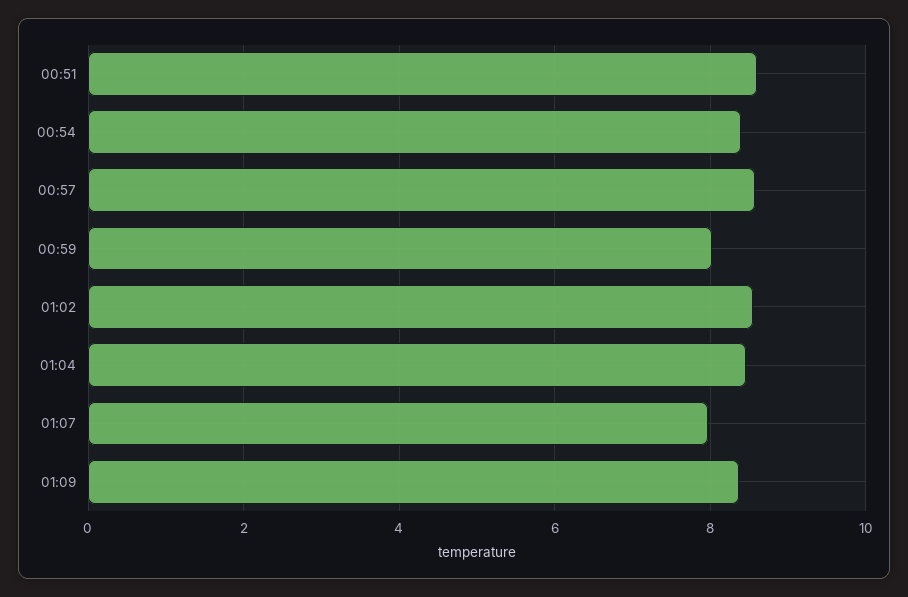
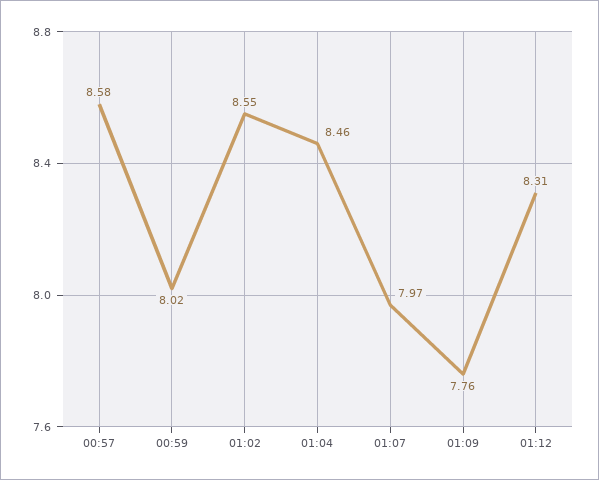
00:51: 8.6 -> none
00:54: 8.4 -> none
01:09: 8.4 -> 7.76
01:12: none -> 8.31

